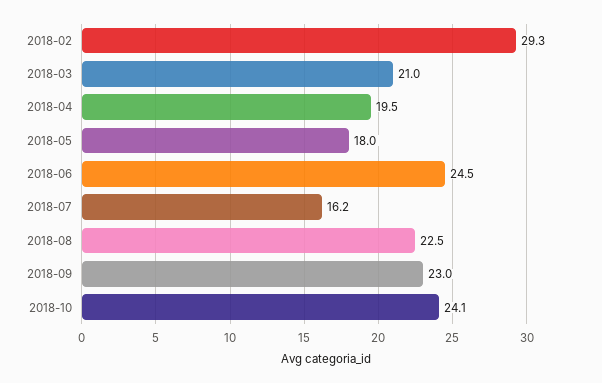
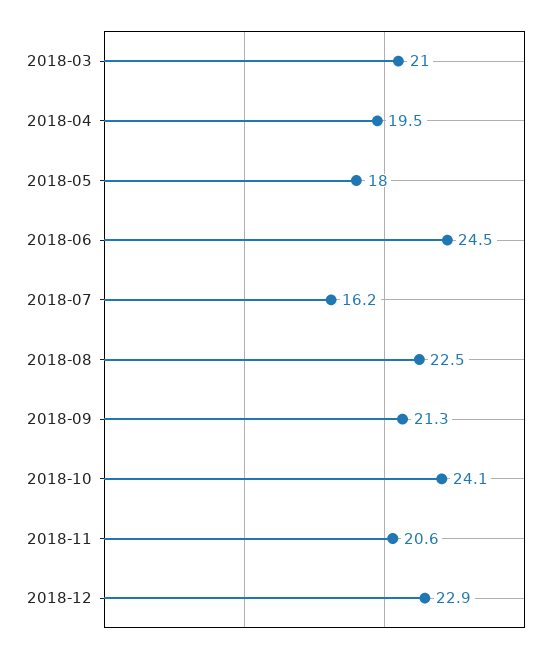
2018-02: 29.3 -> none
2018-09: 23 -> 21.3
2018-11: none -> 20.6
2018-12: none -> 22.9

